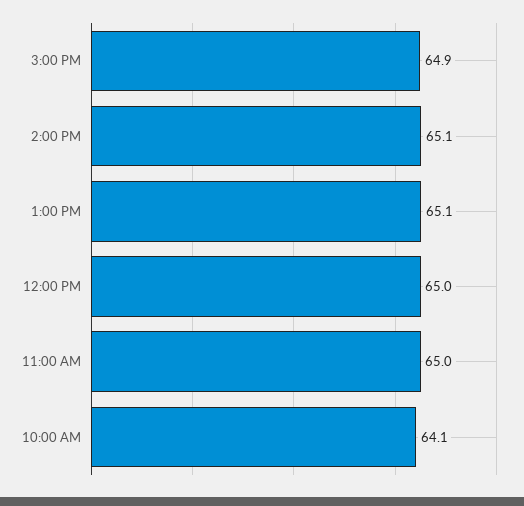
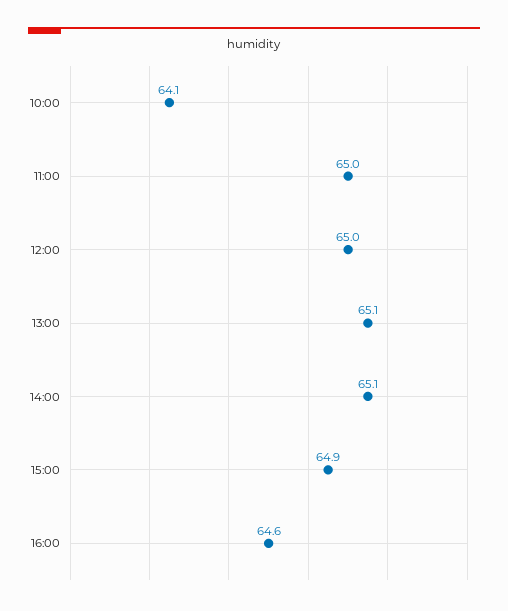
16:00: none -> 64.6

